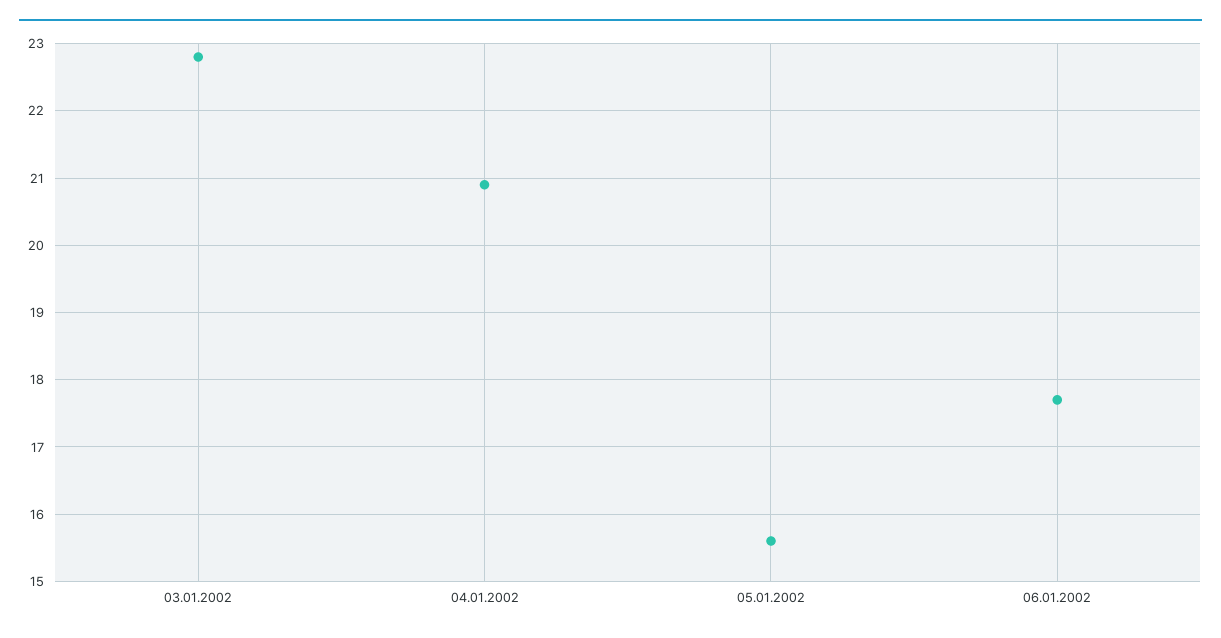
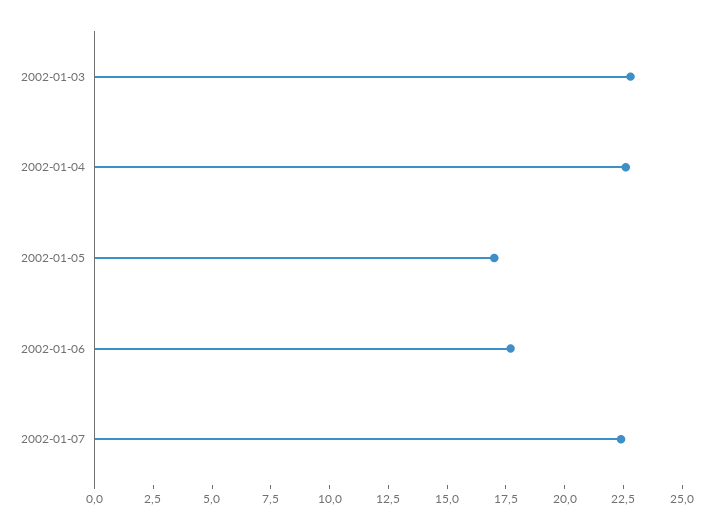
04.01.2002: 20.9 -> 22.5
05.01.2002: 15.6 -> 17
2002-01-07: none -> 22.5

